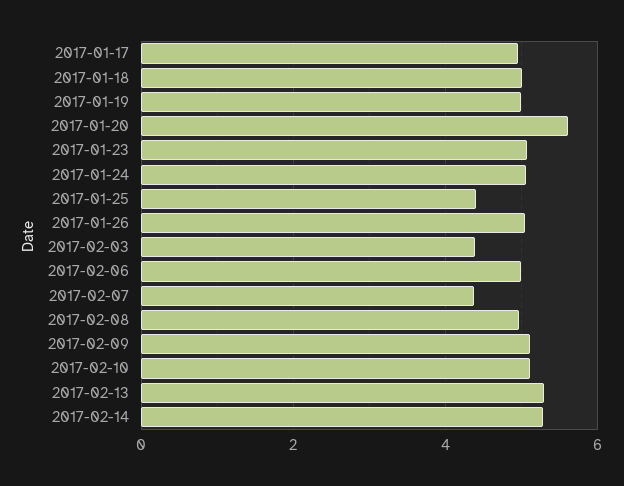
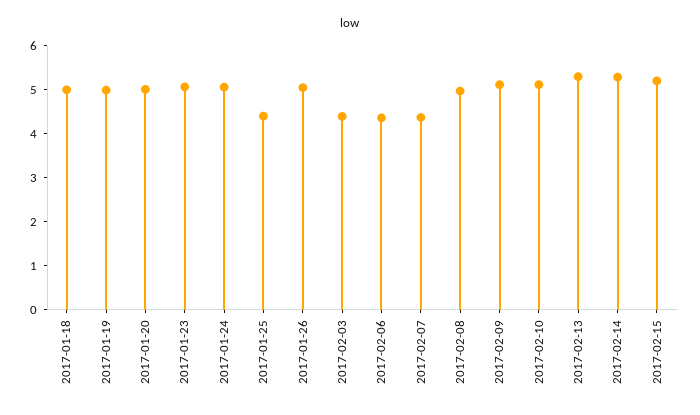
2017-01-17: 5 -> none
2017-01-20: 5.6 -> 5
2017-02-06: 5 -> 4.4
2017-02-15: none -> 5.2

